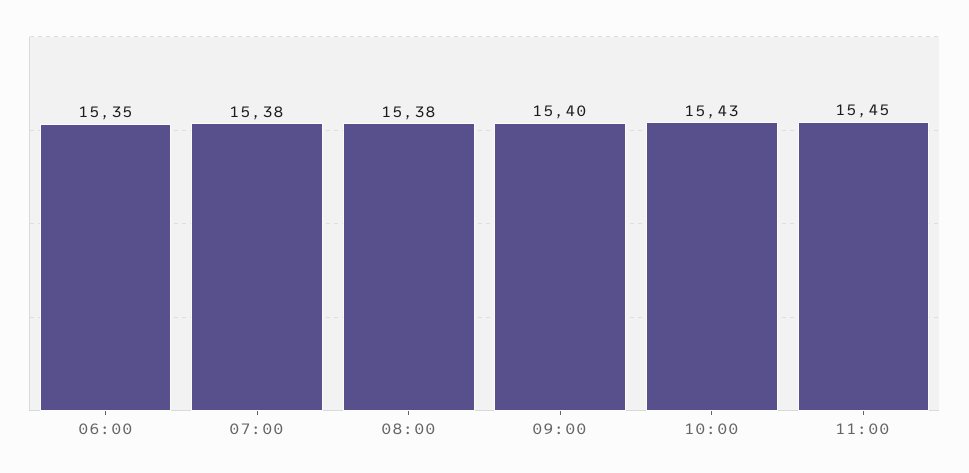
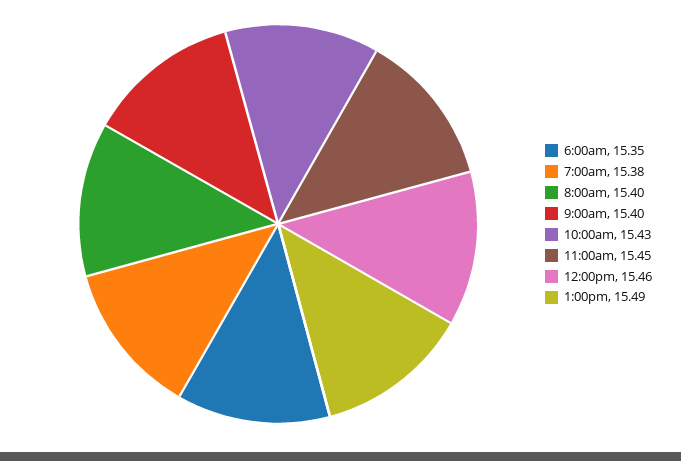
08:00: 15.38 -> 15.4
12:00pm: none -> 15.46
1:00pm: none -> 15.49

